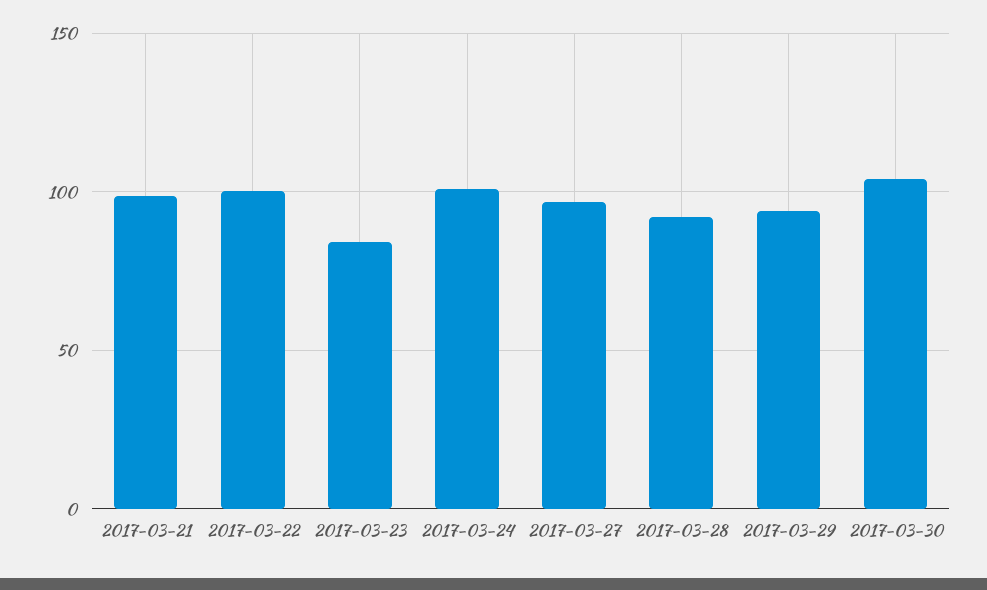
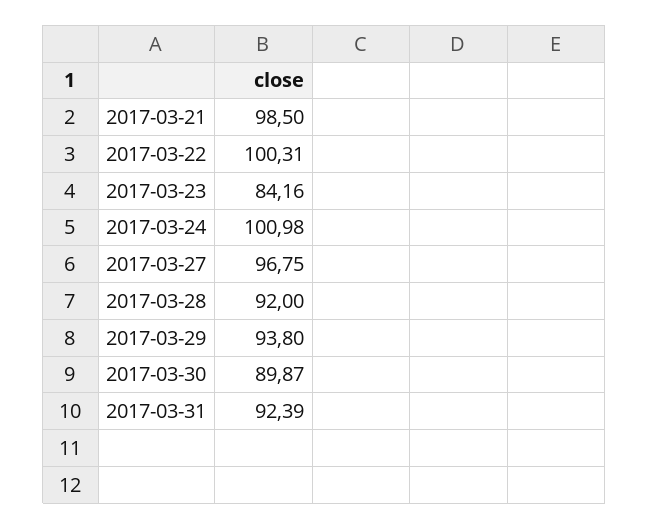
2017-03-30: 105 -> 89.87
2017-03-31: none -> 92.39

